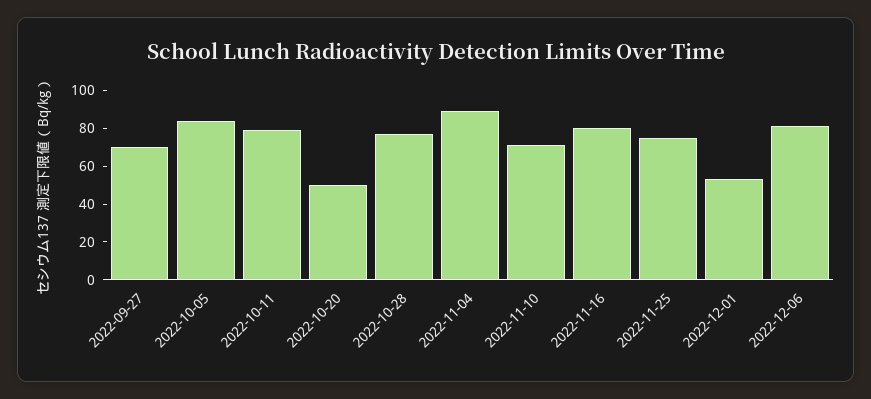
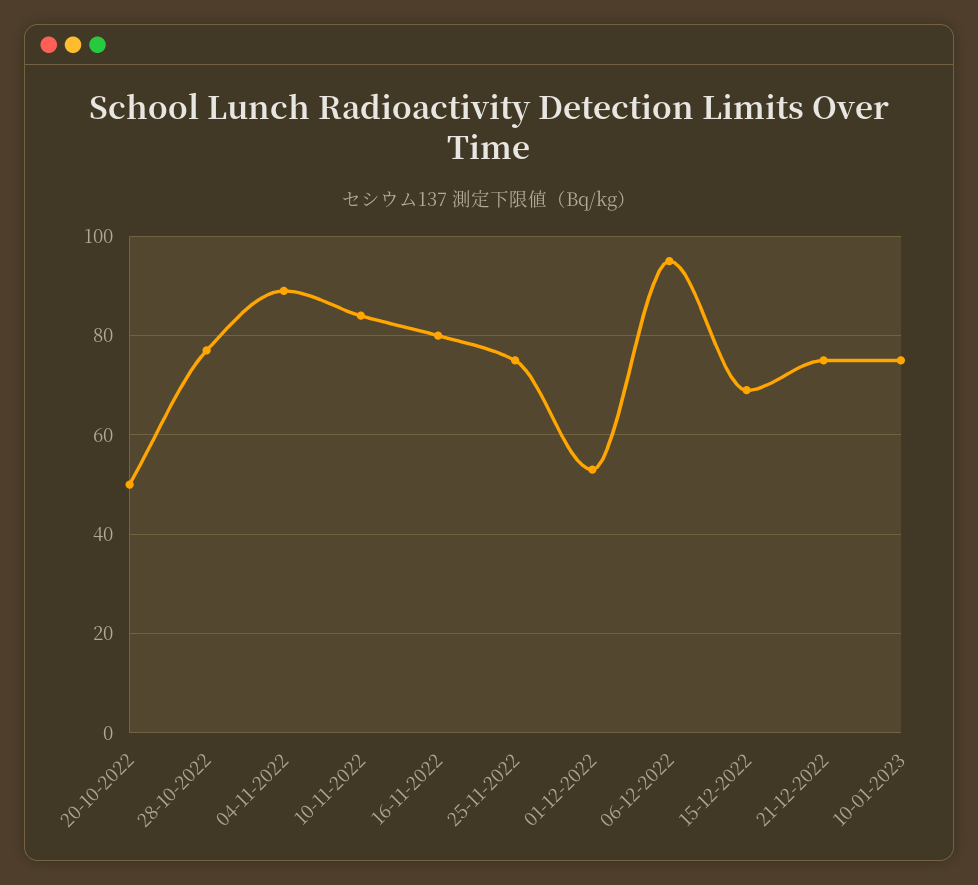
2022-09-27: 70 -> none
2022-10-05: 85 -> none
2022-10-11: 80 -> none
2022-11-10: 70 -> 85
2022-12-06: 80 -> 95
15-12-2022: none -> 70
21-12-2022: none -> 75
10-01-2023: none -> 75

